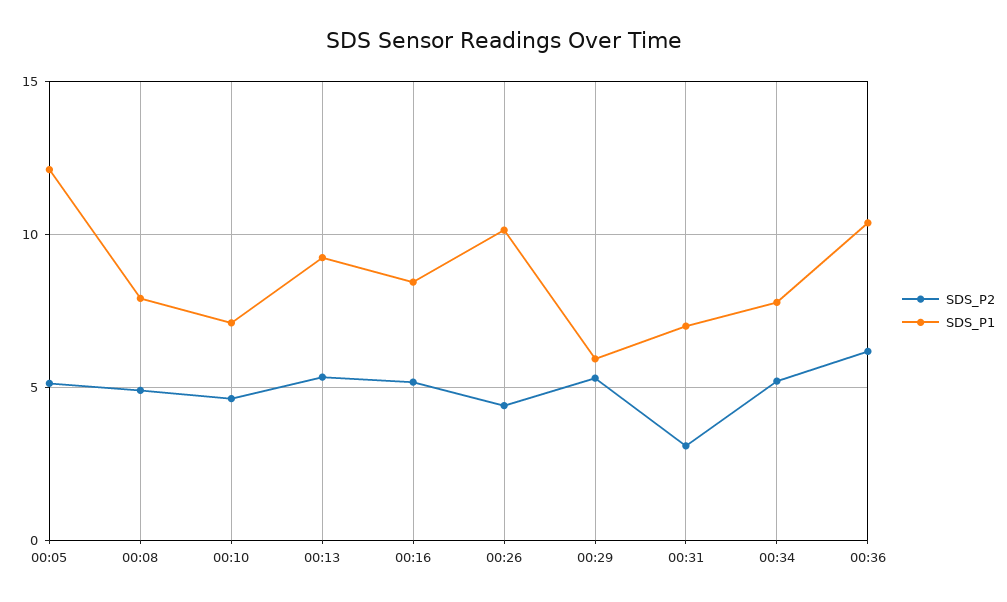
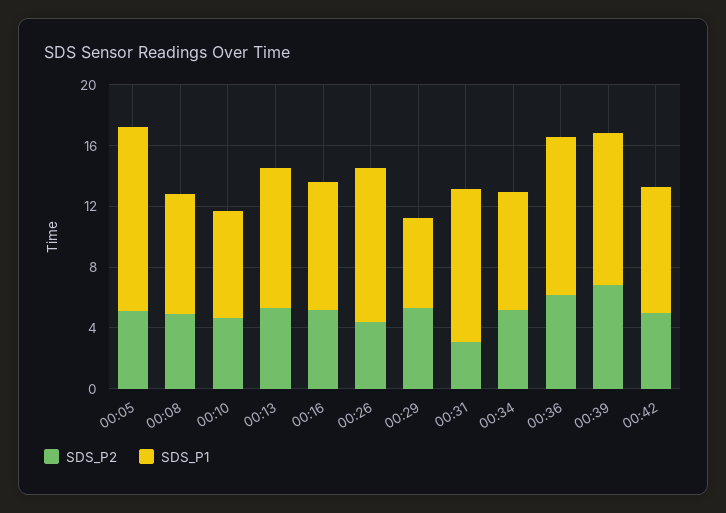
SDS_P1, 00:31: 7 -> 10
SDS_P2, 00:39: none -> 7
SDS_P1, 00:39: none -> 10
SDS_P2, 00:42: none -> 5
SDS_P1, 00:42: none -> 8

